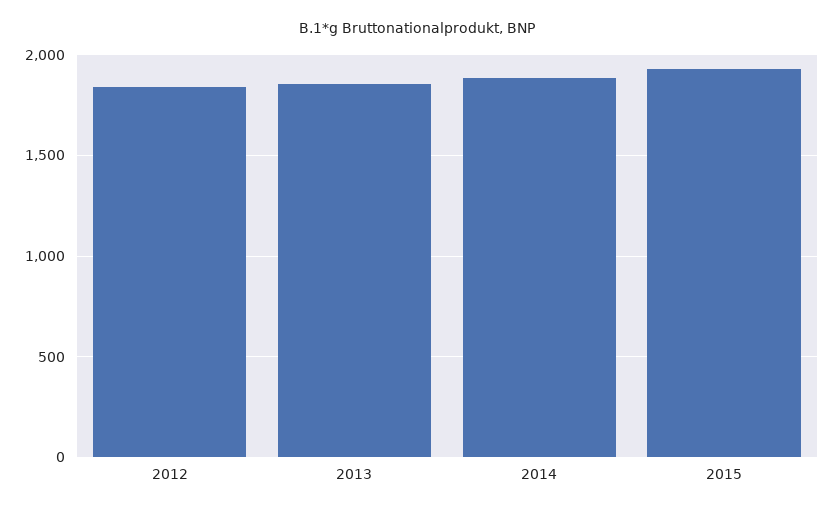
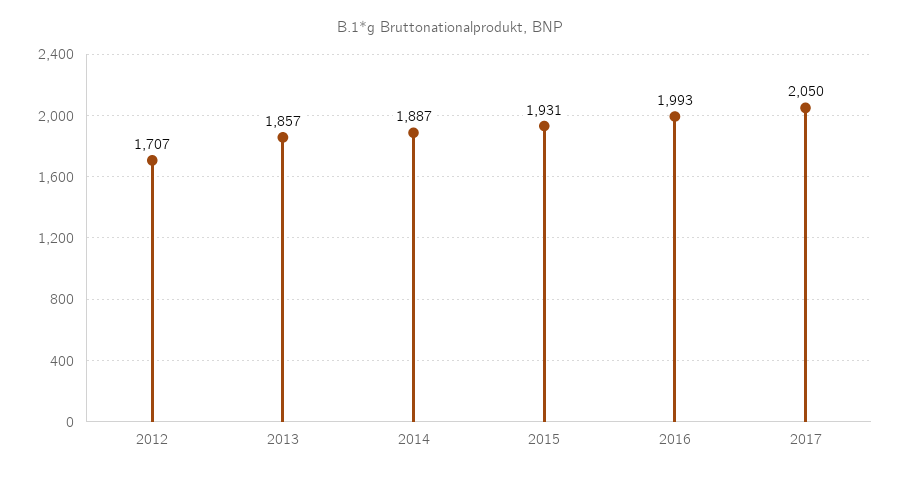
2012: 1850 -> 1707
2016: none -> 1993
2017: none -> 2050

